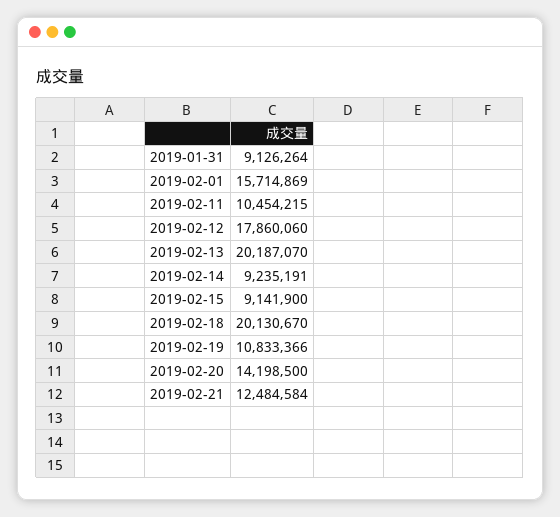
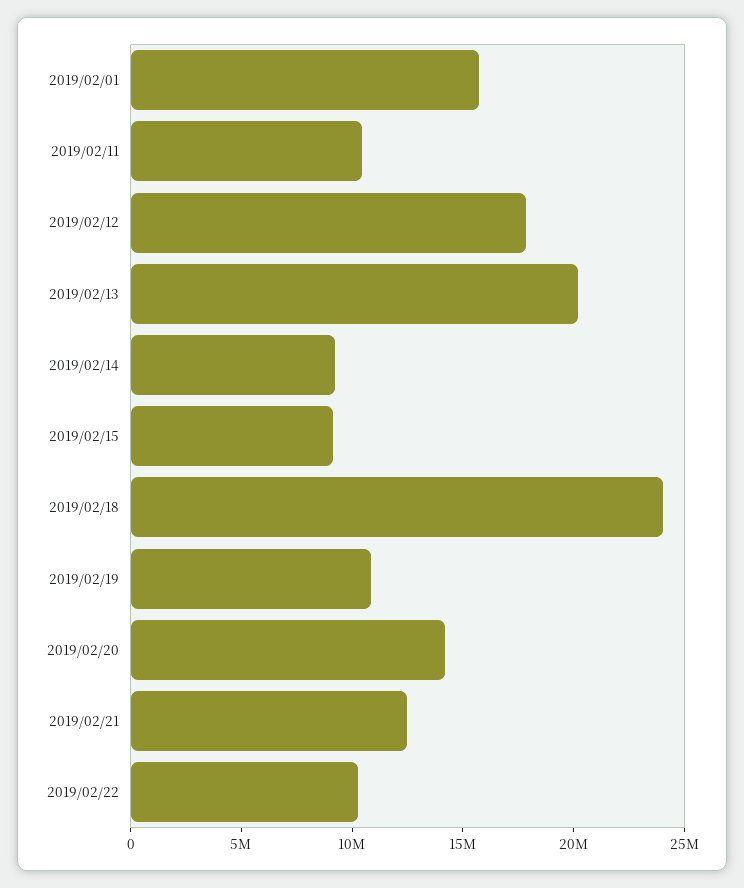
2019-01-31: 9126264 -> none
2019-02-18: 20130670 -> 24000000
2019/02/22: none -> 10000000

